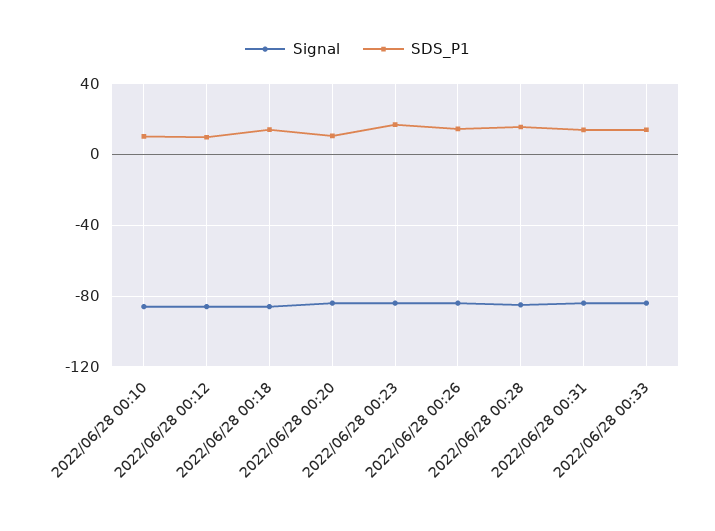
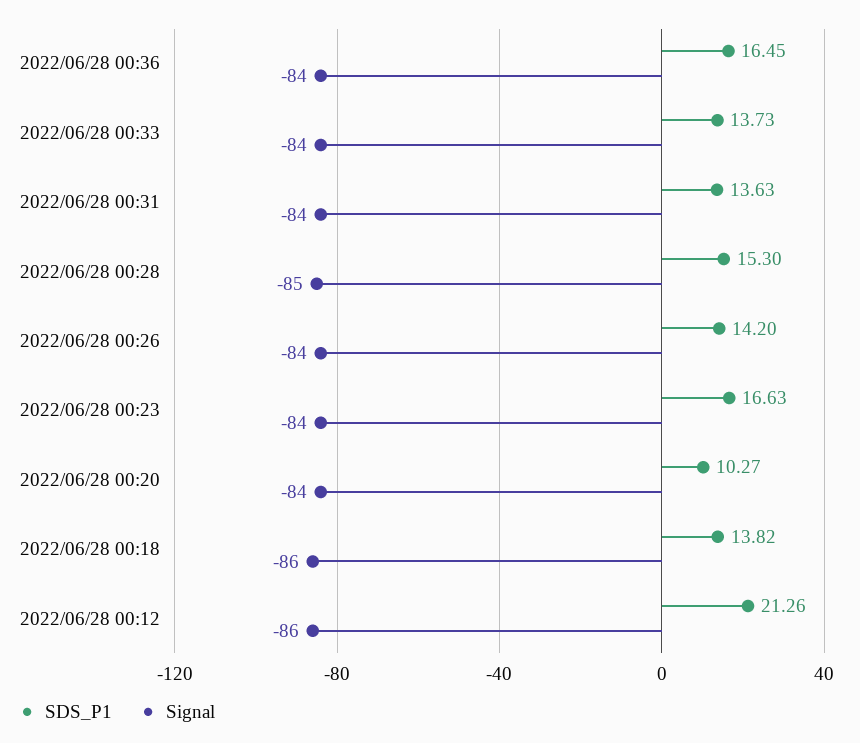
Signal, 2022/06/28 00:10: -85 -> none
SDS_P1, 2022/06/28 00:10: 10 -> none
SDS_P1, 2022/06/28 00:12: 10 -> 21.26
SDS_P1, 2022/06/28 00:36: none -> 16.45
Signal, 2022/06/28 00:36: none -> -84

